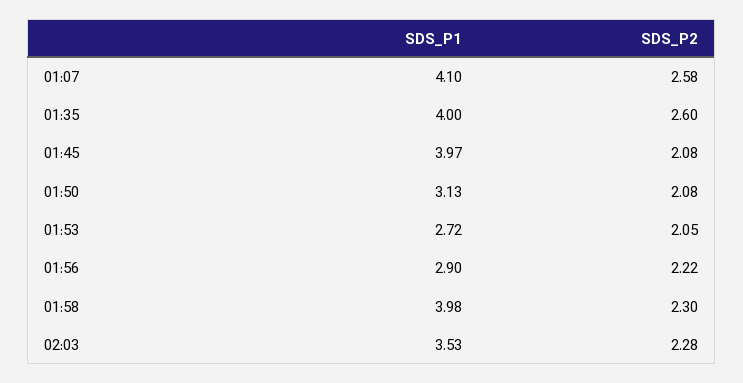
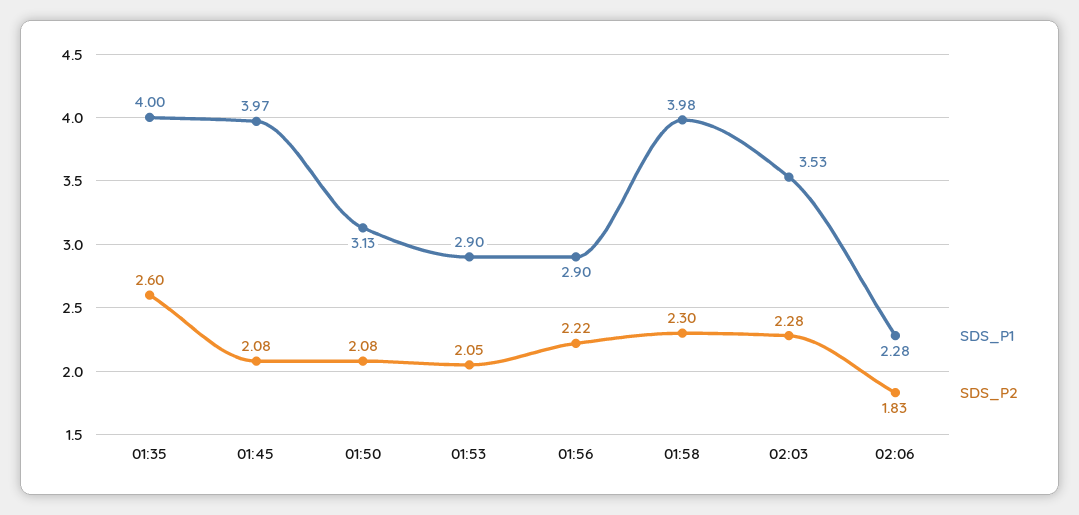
SDS_P1, 01:07: 4.1 -> none
SDS_P2, 01:07: 2.58 -> none
SDS_P1, 01:53: 2.72 -> 2.9
SDS_P1, 02:06: none -> 2.28
SDS_P2, 02:06: none -> 1.83

